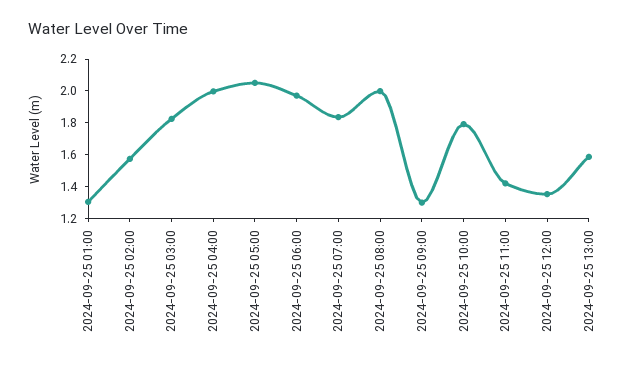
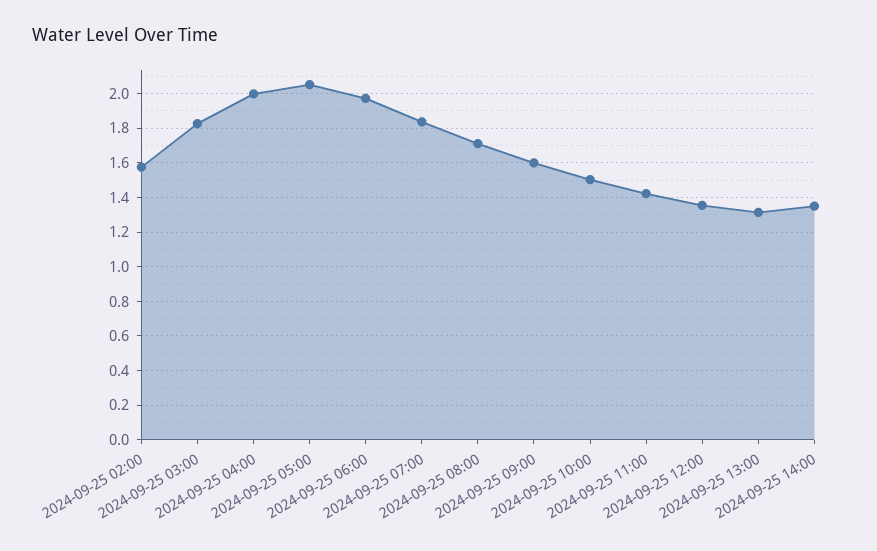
2024-09-25 01:00: 1.3 -> none
2024-09-25 08:00: 2 -> 1.7
2024-09-25 09:00: 1.3 -> 1.6
2024-09-25 10:00: 1.8 -> 1.5
2024-09-25 13:00: 1.6 -> 1.3
2024-09-25 14:00: none -> 1.35

